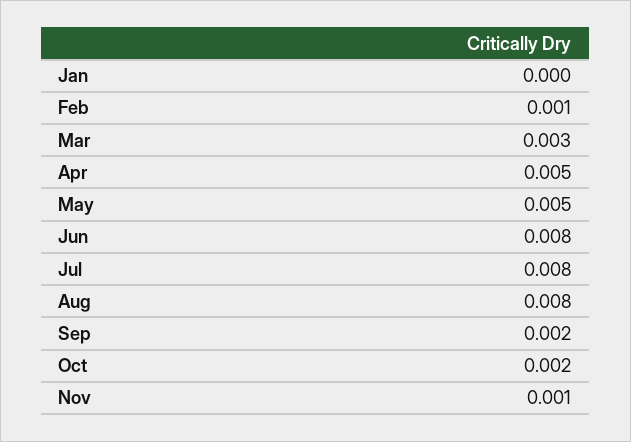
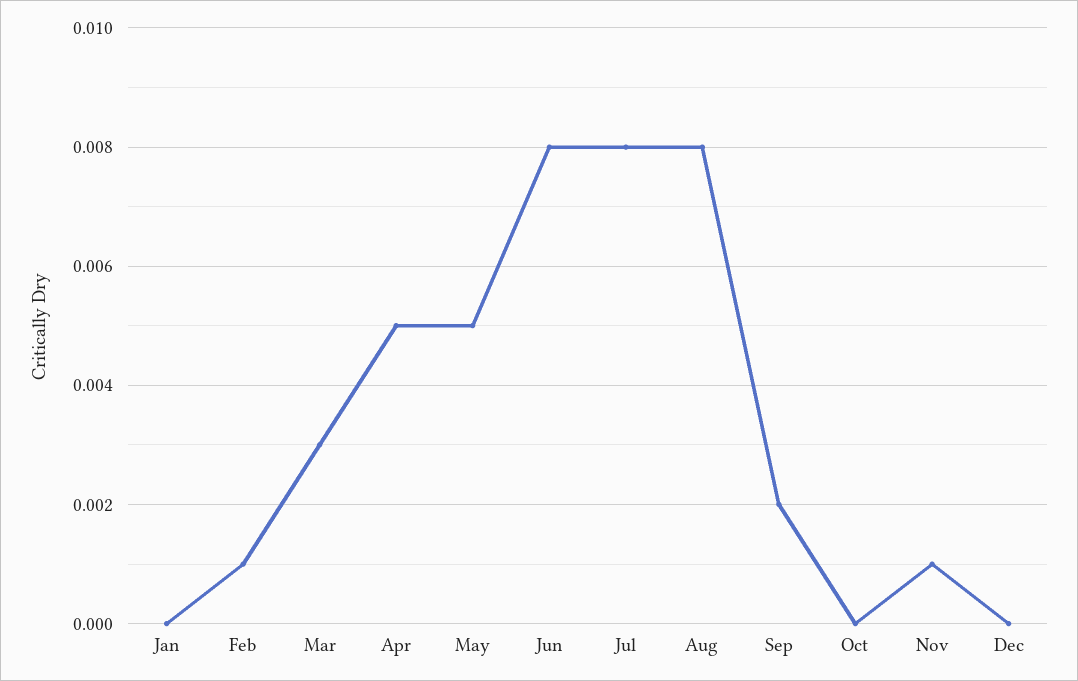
Oct: 0.002 -> 0
Dec: none -> 0

